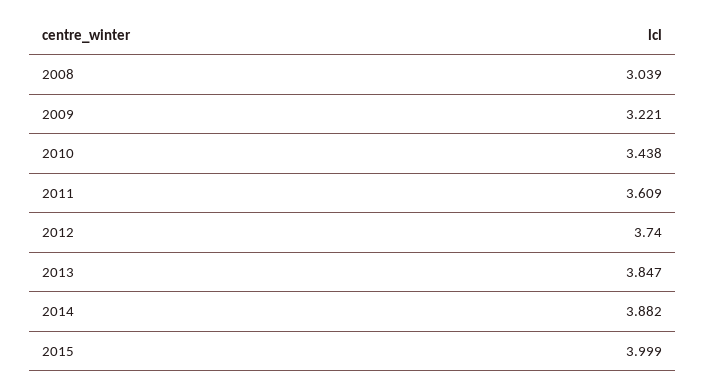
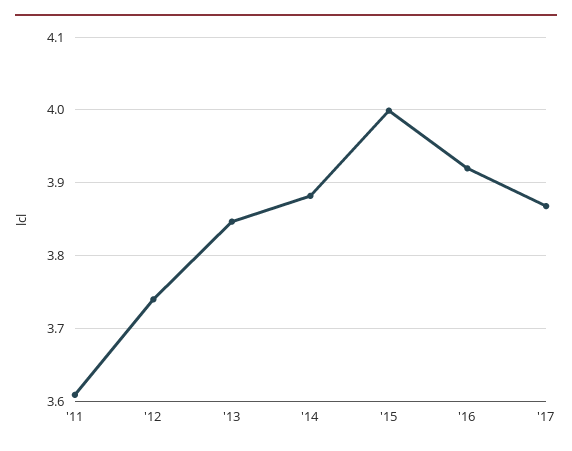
2008: 3.039 -> none
2009: 3.221 -> none
2010: 3.438 -> none
'16: none -> 3.92
'17: none -> 3.87

